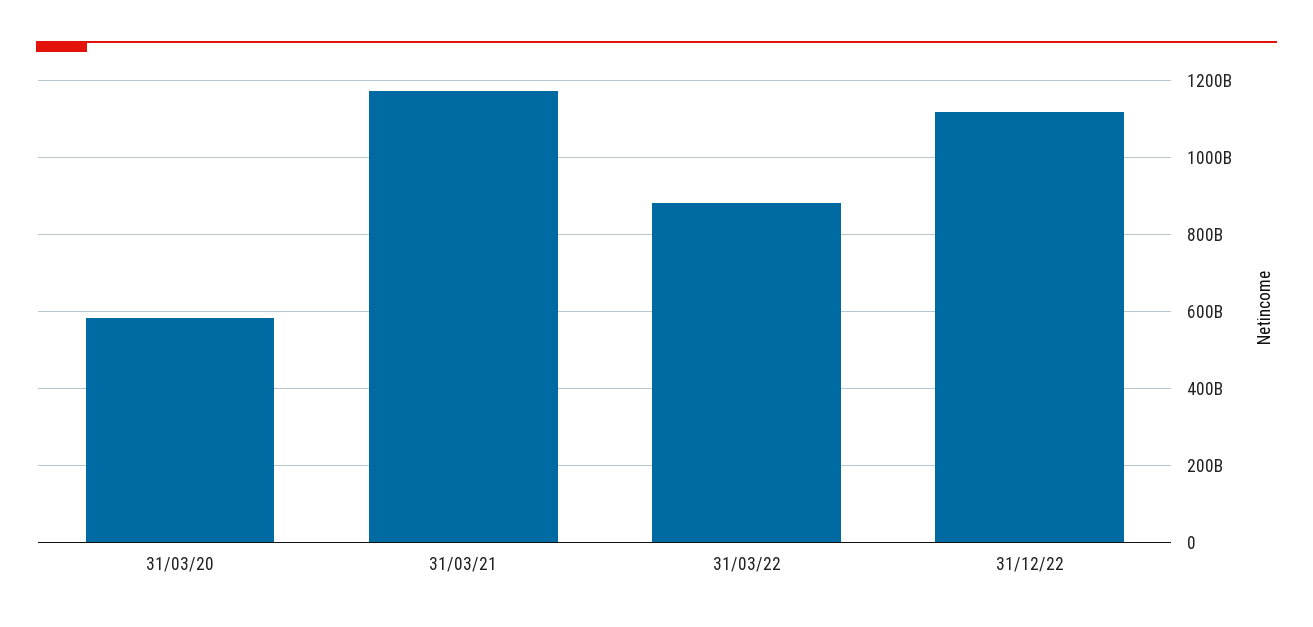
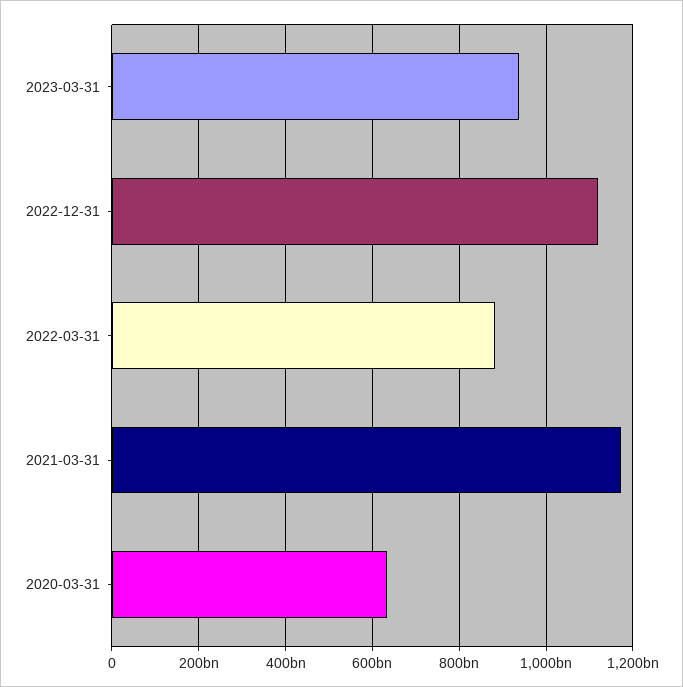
31/03/20: 580000000000 -> 640000000000
2023-03-31: none -> 940000000000

